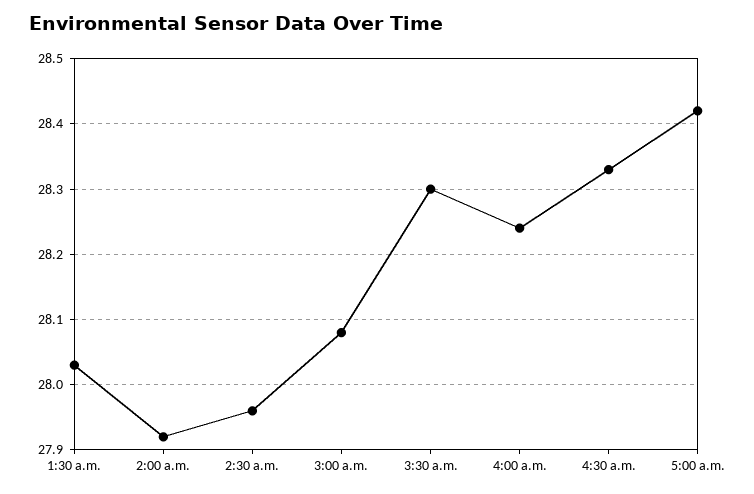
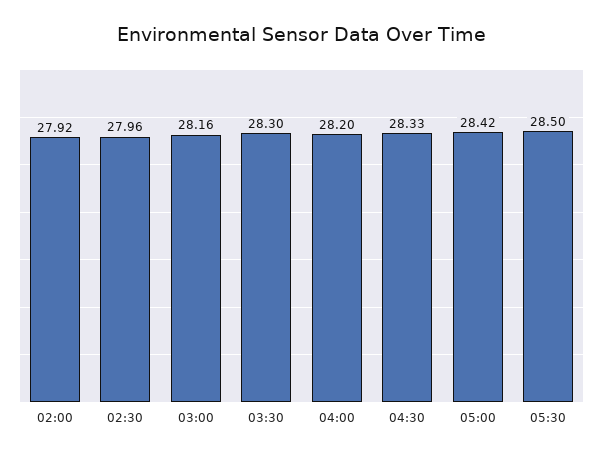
1:30 a.m.: 28.03 -> none
3:00 a.m.: 28.08 -> 28.16
4:00 a.m.: 28.24 -> 28.2
05:30: none -> 28.5

